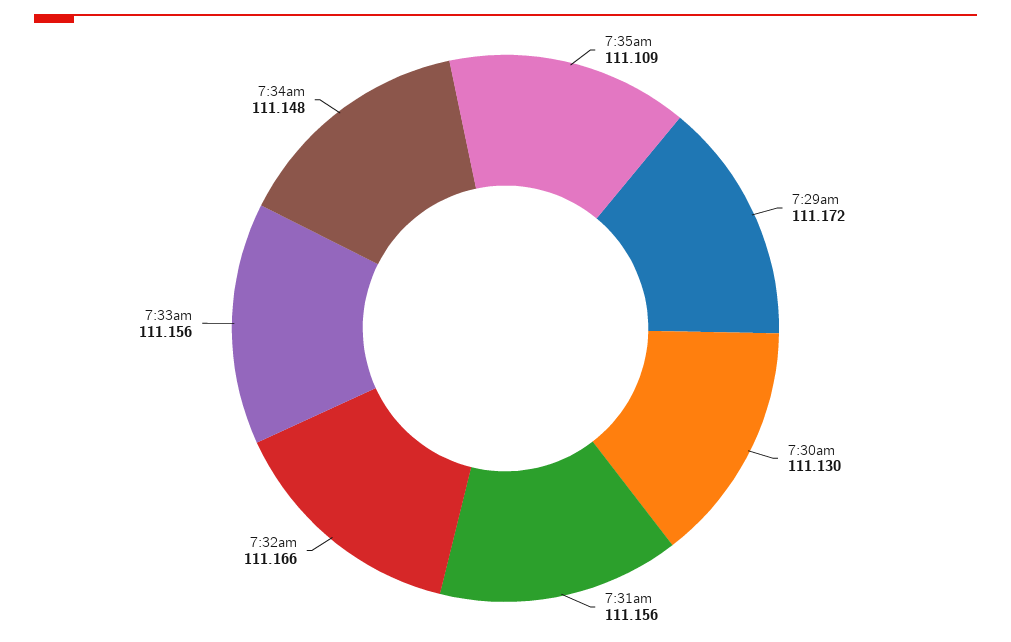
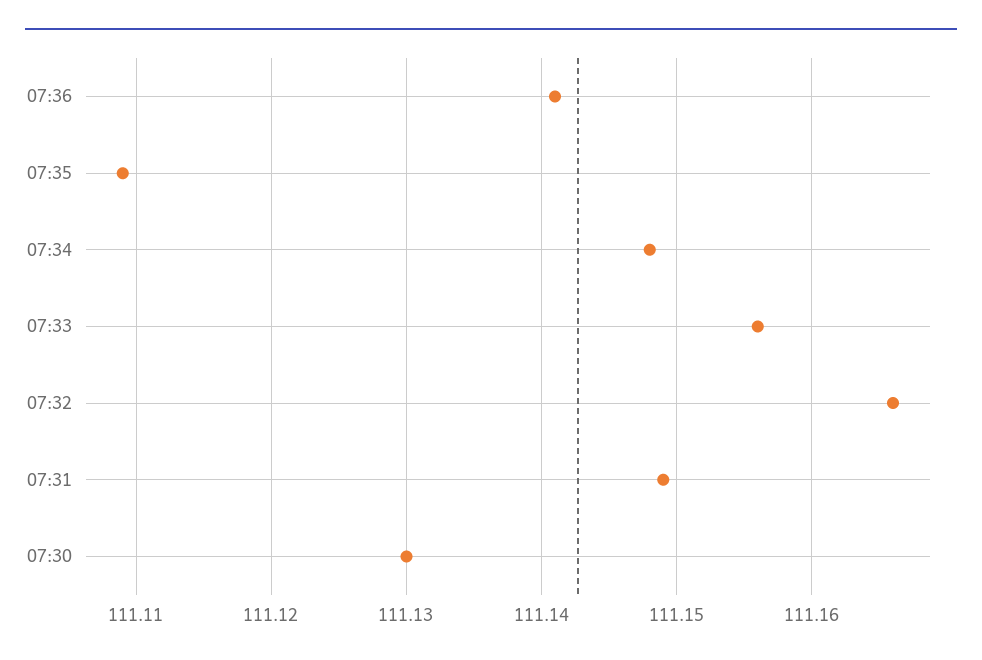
7:29am: 111.172 -> none
7:31am: 111.156 -> 111.149
07:36: none -> 111.141

